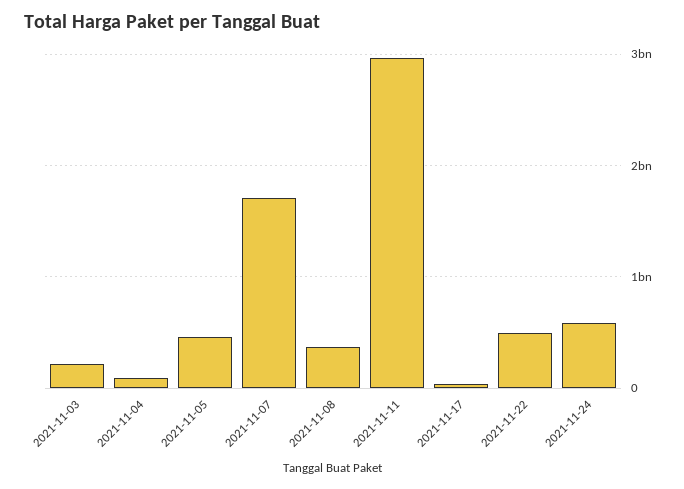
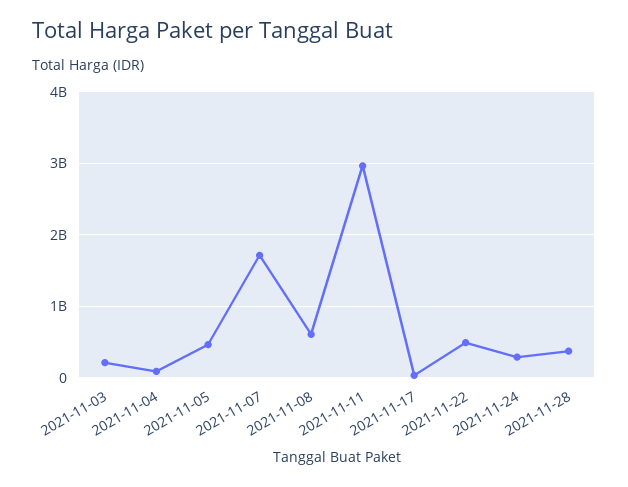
2021-11-08: 400000000 -> 600000000
2021-11-24: 600000000 -> 300000000
2021-11-28: none -> 400000000

